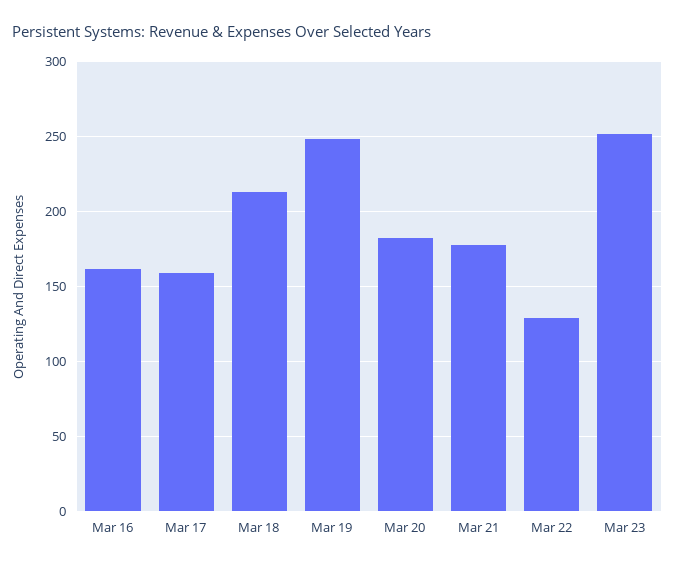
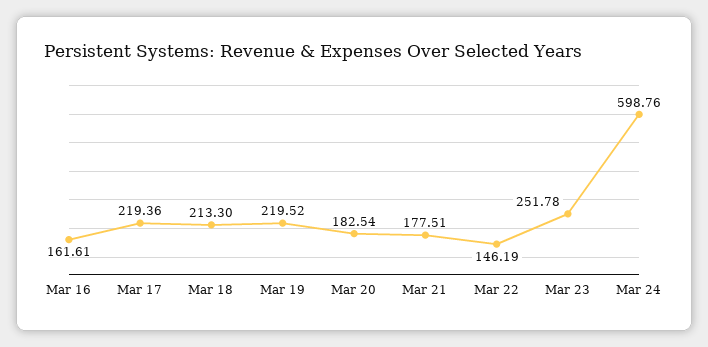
Mar 17: 160 -> 219.36
Mar 19: 250 -> 219.52
Mar 22: 130 -> 146.19
Mar 24: none -> 598.76

